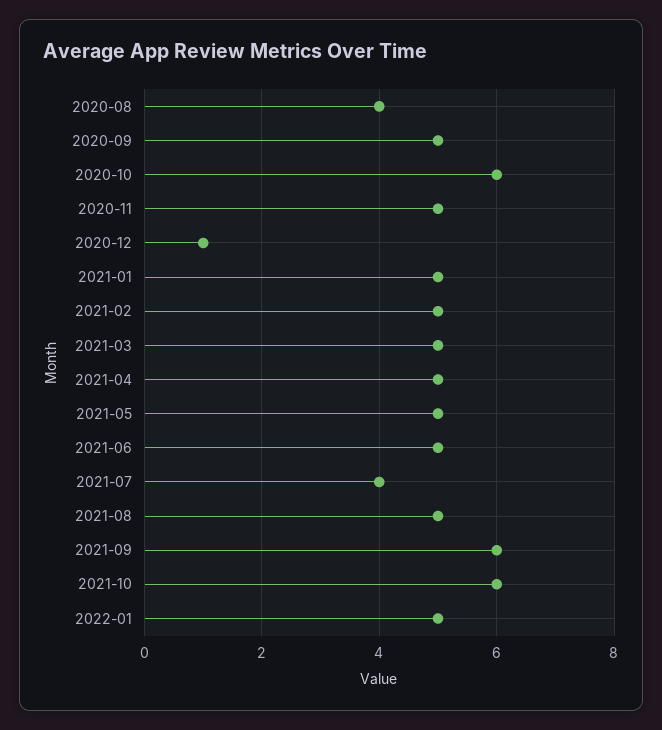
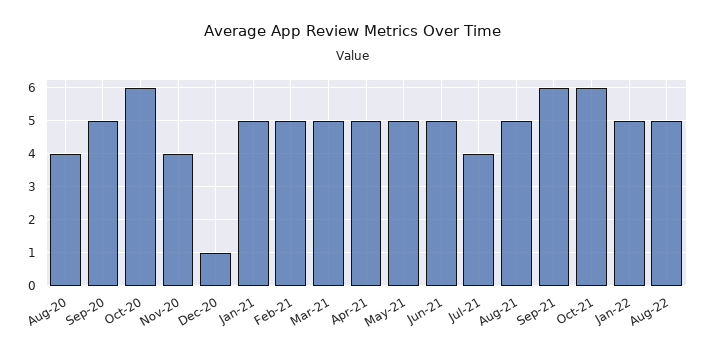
2020-11: 5 -> 4
Aug-22: none -> 5

